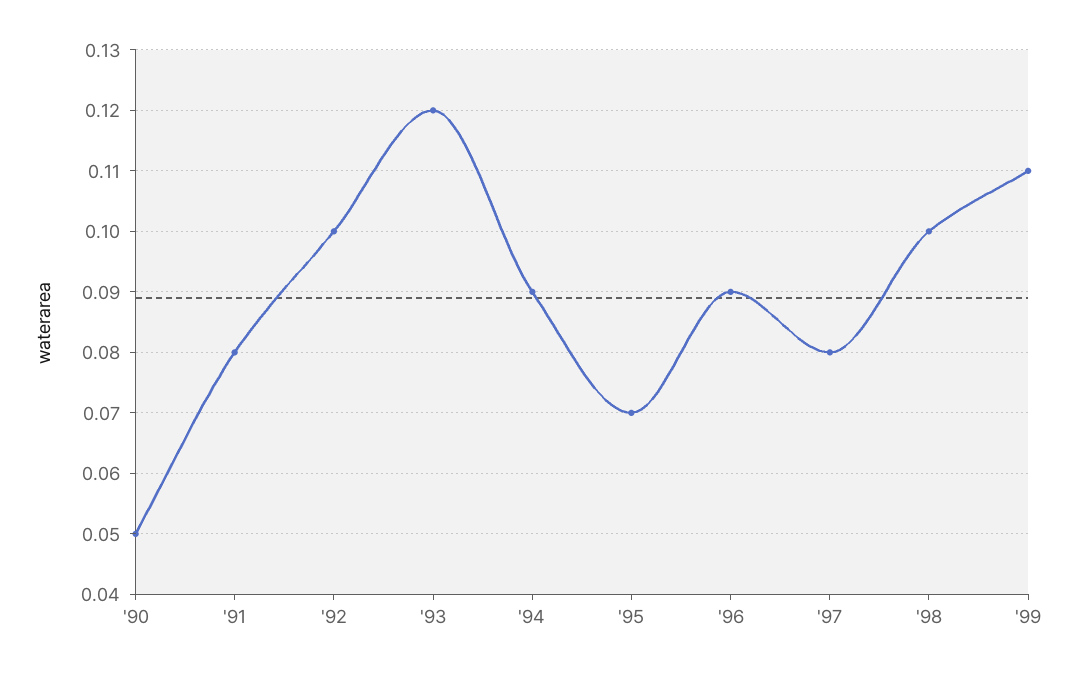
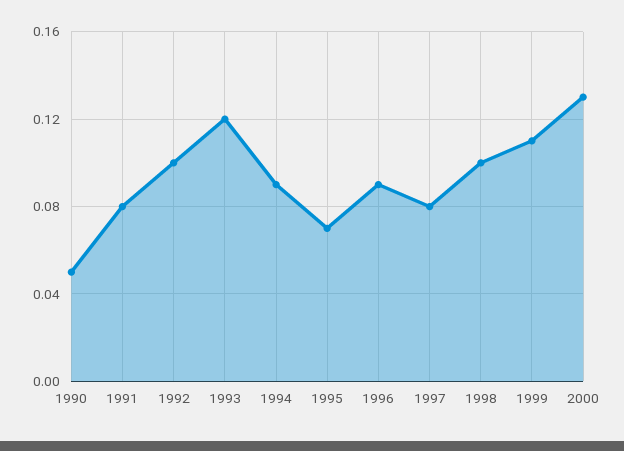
2000: none -> 0.13

